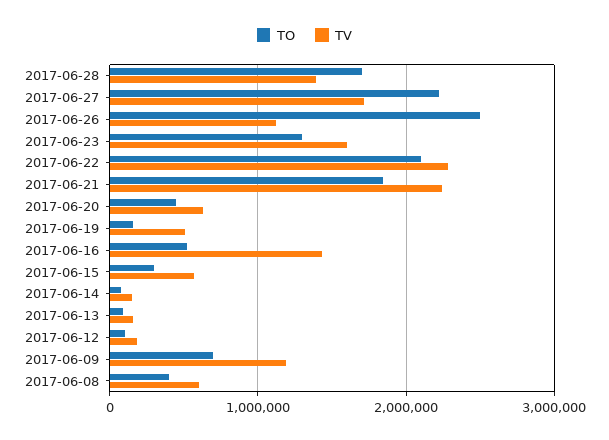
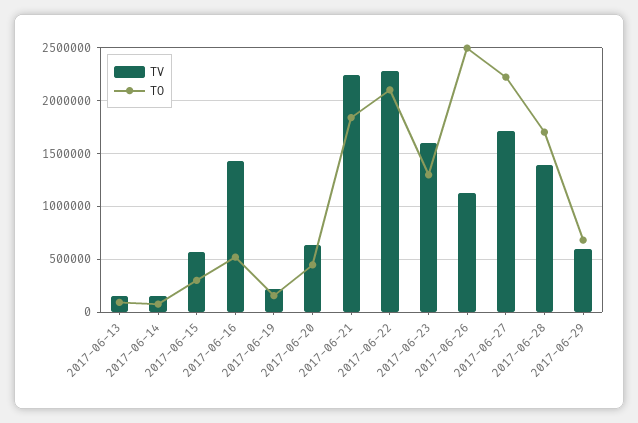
TV, 2017-06-19: 500000 -> 200000
TO, 2017-06-12: 100000 -> none
TV, 2017-06-12: 200000 -> none
TO, 2017-06-09: 700000 -> none
TV, 2017-06-09: 1200000 -> none
TO, 2017-06-08: 400000 -> none
TV, 2017-06-08: 600000 -> none
TV, 2017-06-29: none -> 600000
TO, 2017-06-29: none -> 700000

